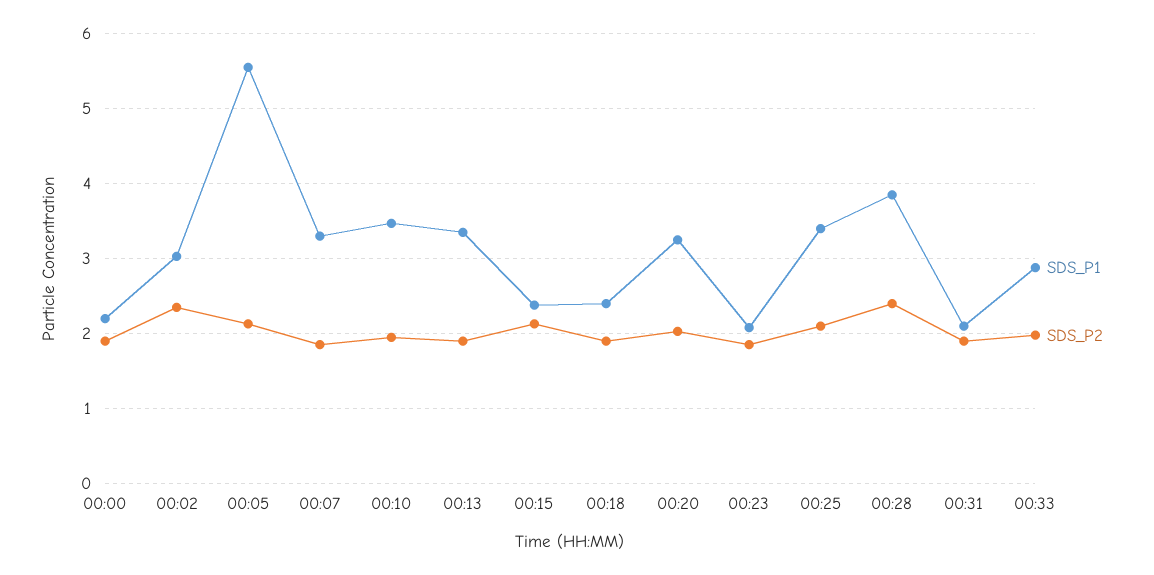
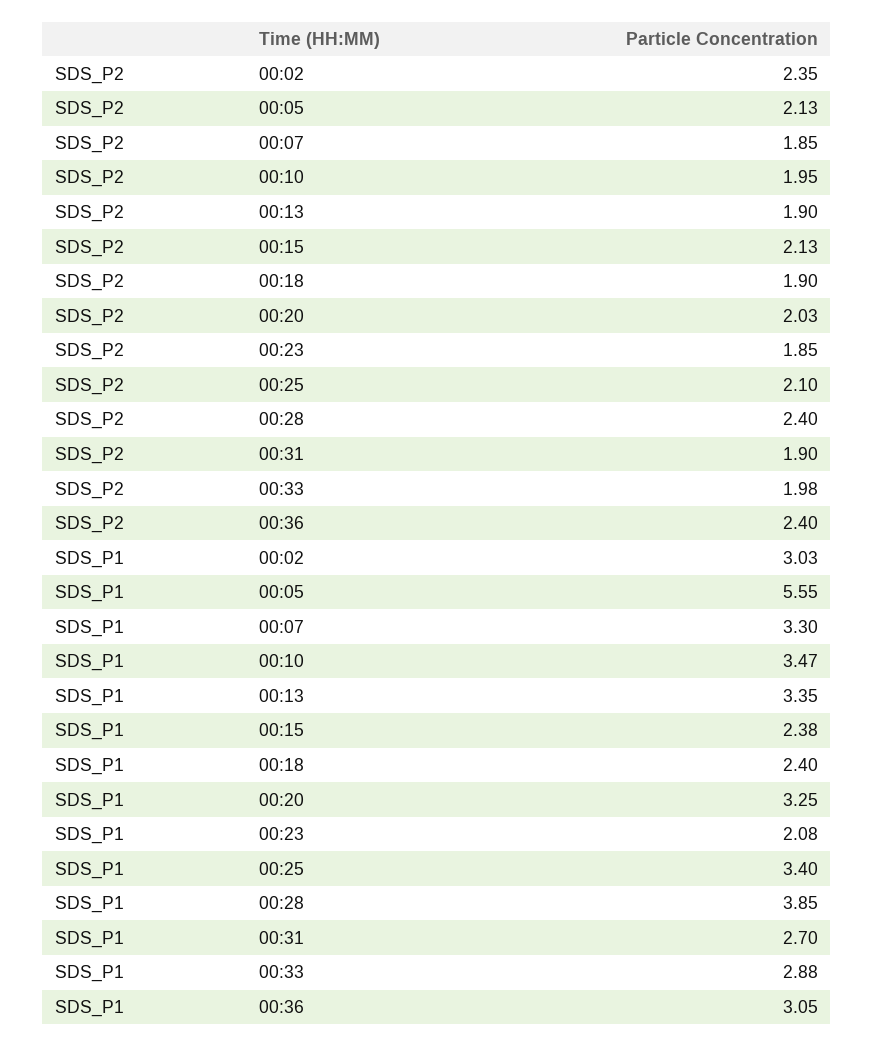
SDS_P1, 00:00: 2.2 -> none
SDS_P2, 00:00: 1.9 -> none
SDS_P1, 00:31: 2.1 -> 2.7
SDS_P2, 00:36: none -> 2.4
SDS_P1, 00:36: none -> 3.05

